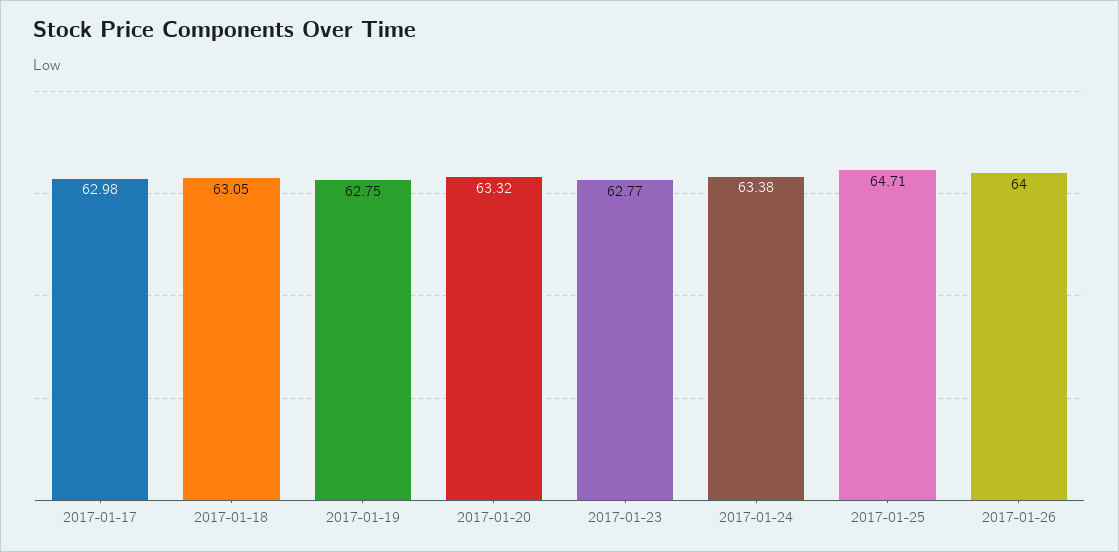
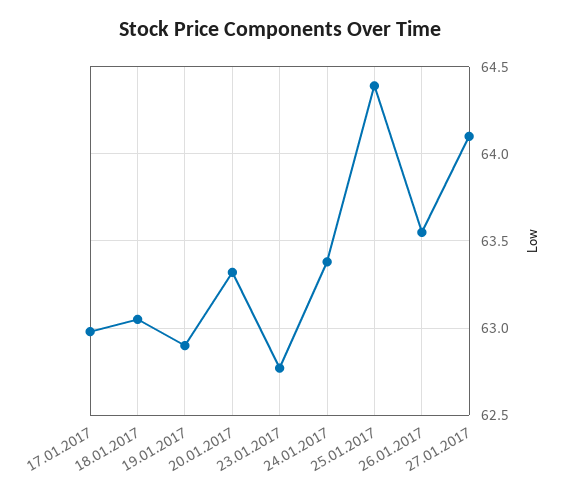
2017-01-19: 62.75 -> 62.9
2017-01-25: 64.71 -> 64.4
2017-01-26: 64 -> 63.55
27.01.2017: none -> 64.1

